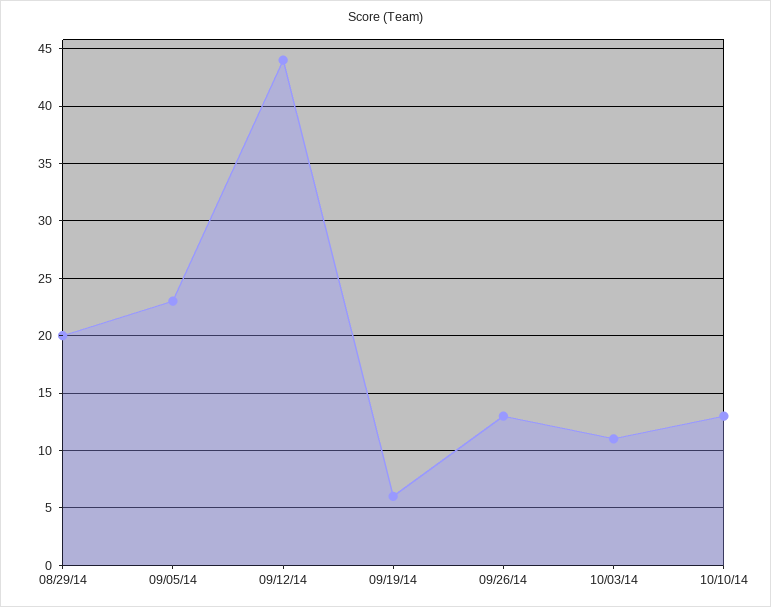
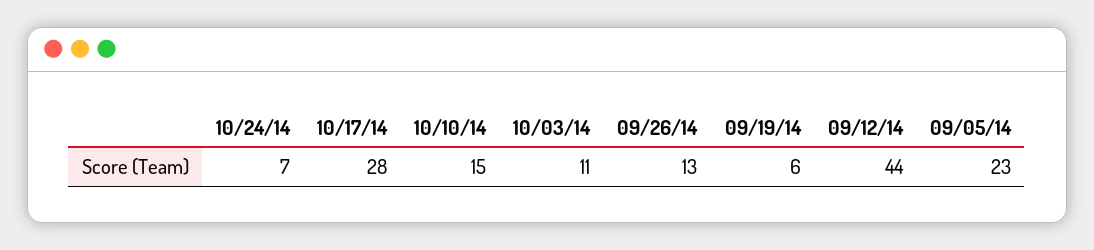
08/29/14: 20 -> none
10/10/14: 13 -> 15
10/24/14: none -> 7
10/17/14: none -> 28

